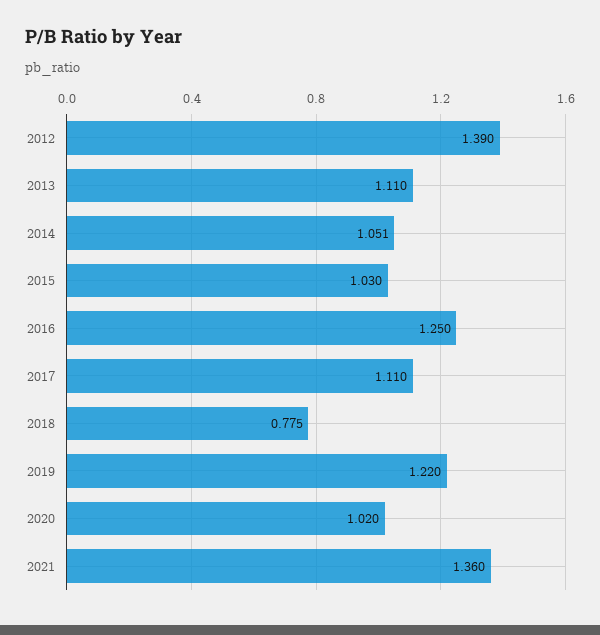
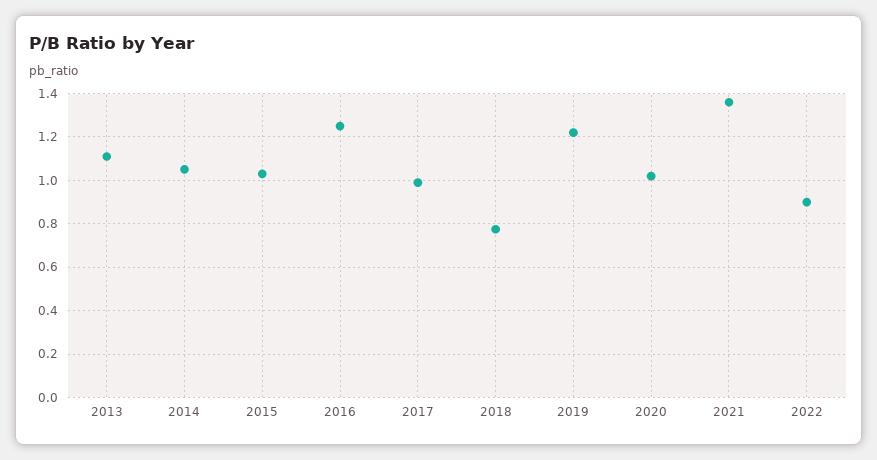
2012: 1.39 -> none
2017: 1.11 -> 1
2022: none -> 0.9

